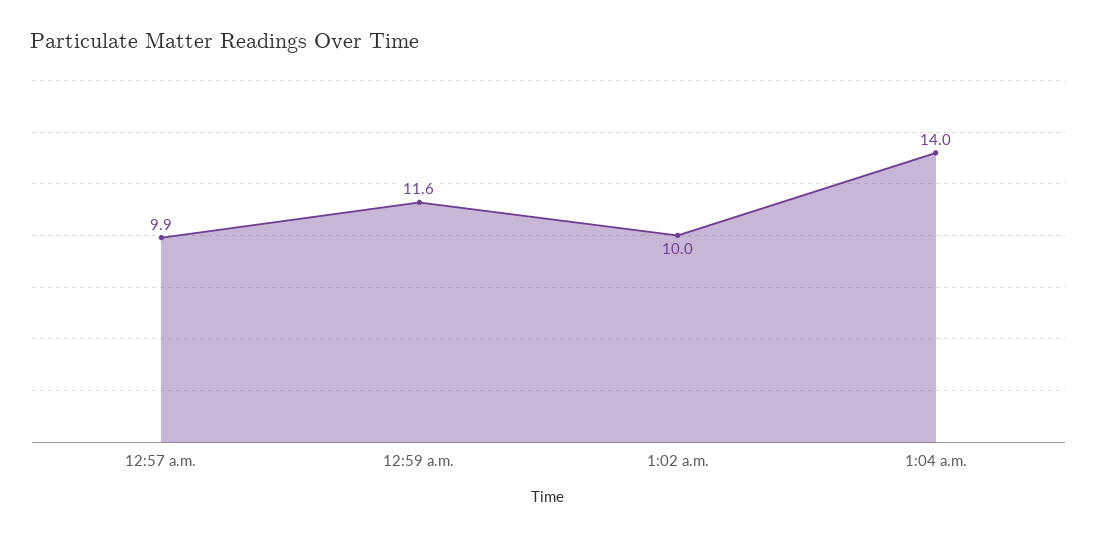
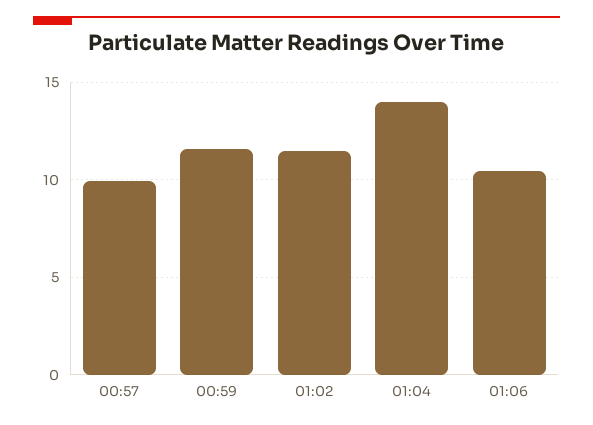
1:02 a.m.: 10 -> 11.5
01:06: none -> 10.5

